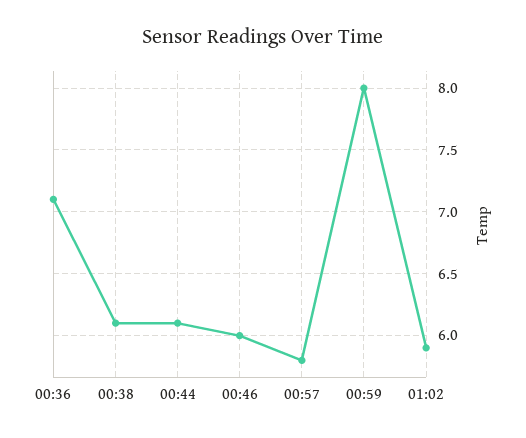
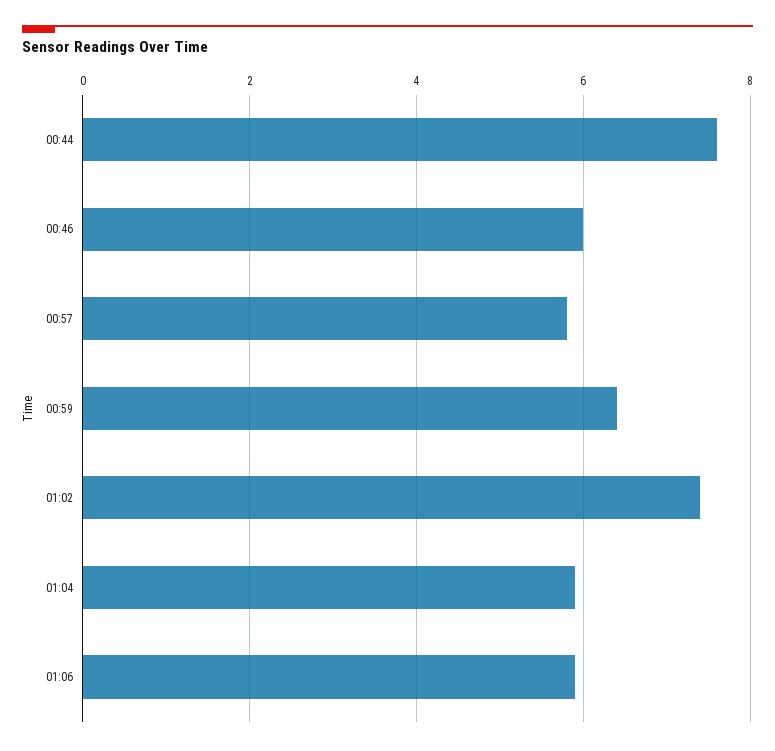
00:36: 7.1 -> none
00:38: 6.1 -> none
00:44: 6.1 -> 7.5
00:59: 8 -> 6.5
01:02: 5.9 -> 7.5
01:04: none -> 6
01:06: none -> 6

